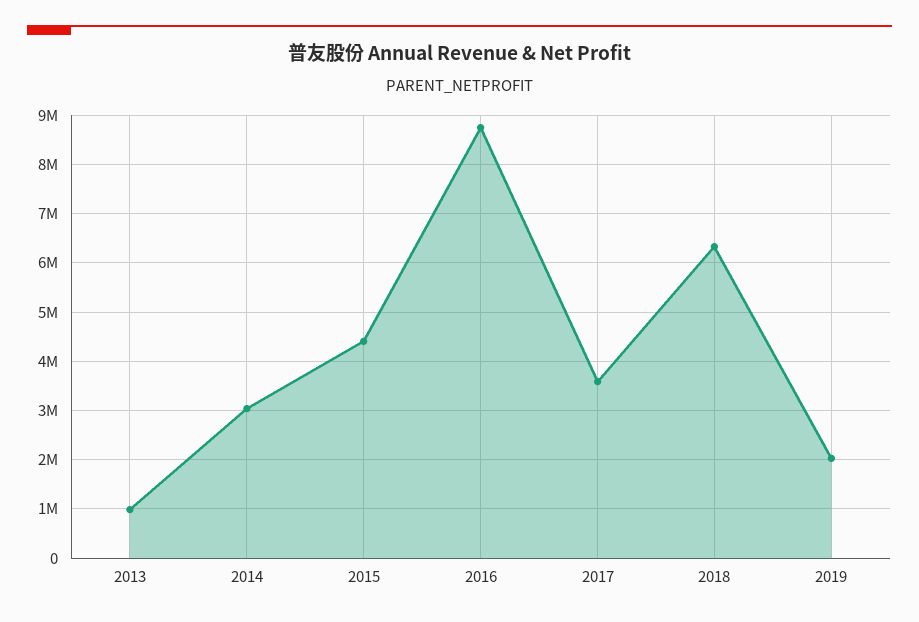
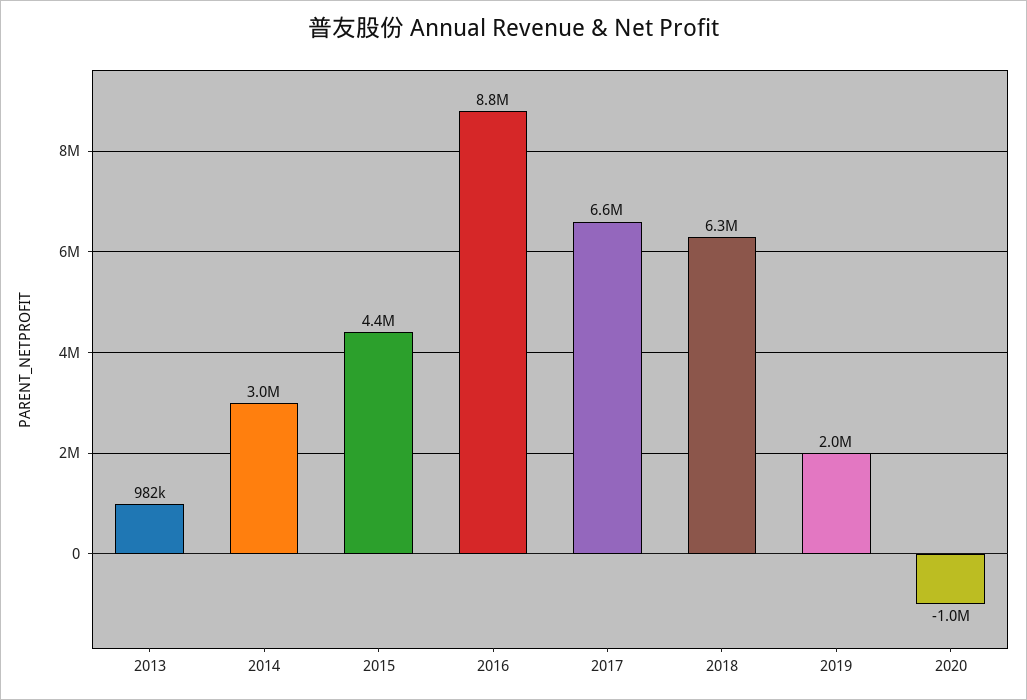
2017: 3600000 -> 6600000
2020: none -> -1000000

